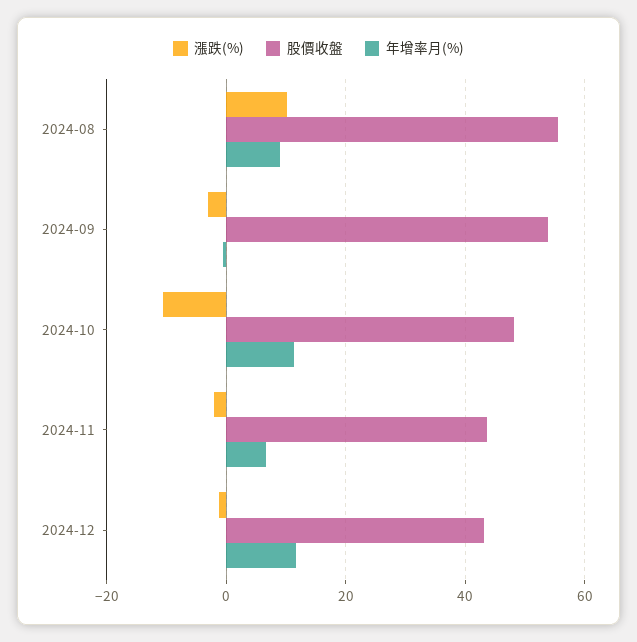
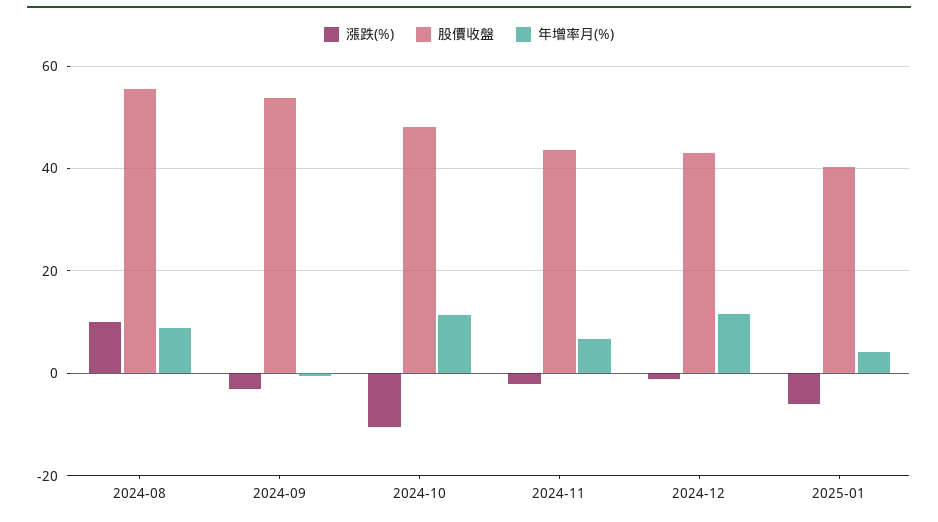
漲跌(%), 2025-01: none -> -6
股價收盤, 2025-01: none -> 40
年增率月(%), 2025-01: none -> 4

